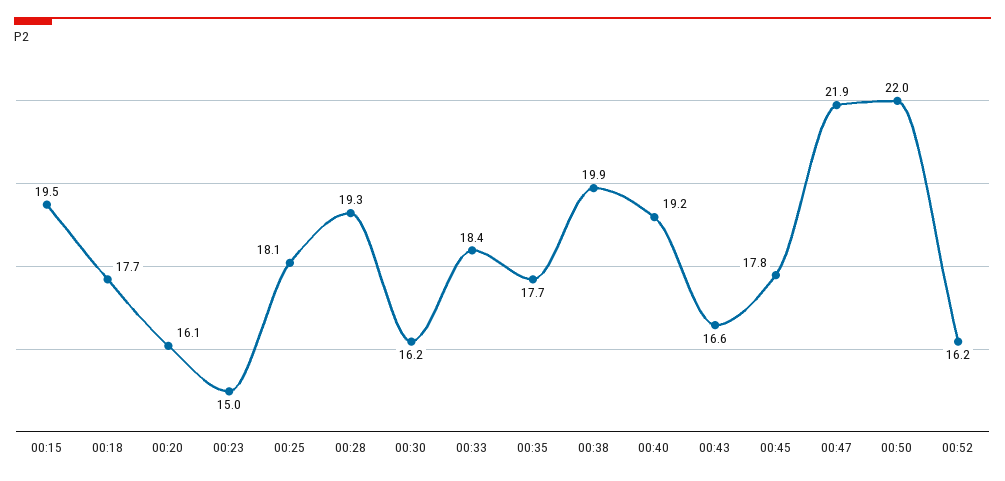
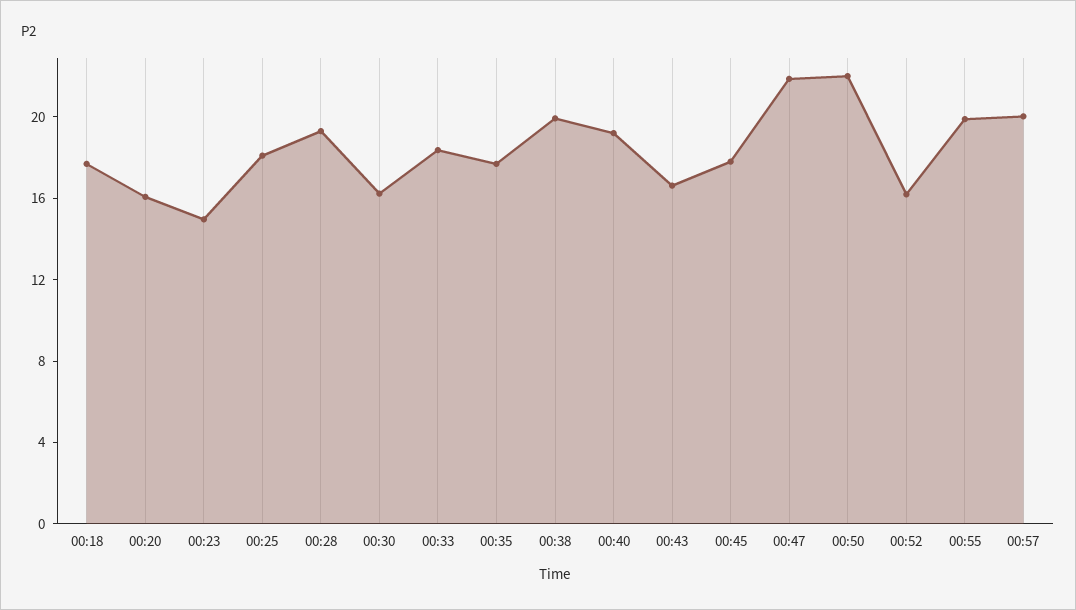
00:15: 19.5 -> none
00:55: none -> 20
00:57: none -> 20

